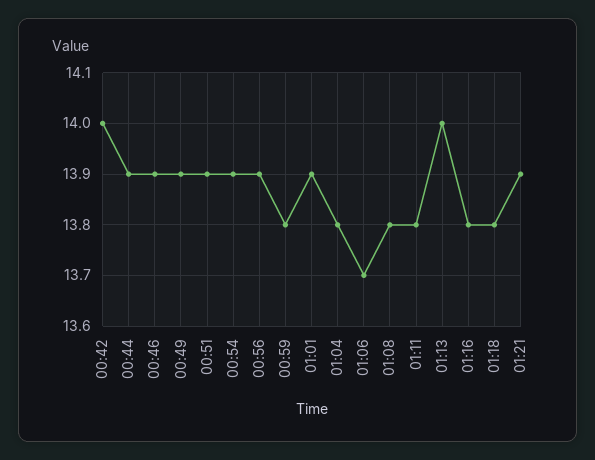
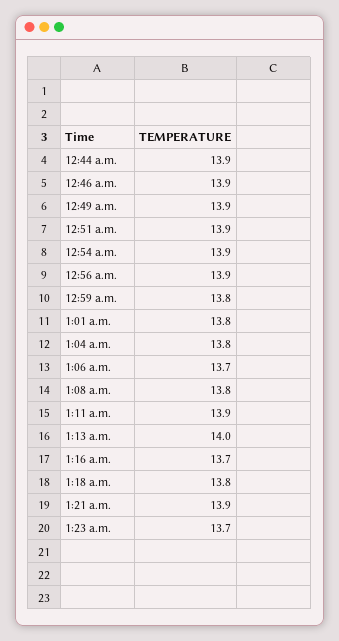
00:42: 14 -> none
01:01: 13.9 -> 13.8
01:11: 13.8 -> 13.9
01:16: 13.8 -> 13.7
1:23 a.m.: none -> 13.7

